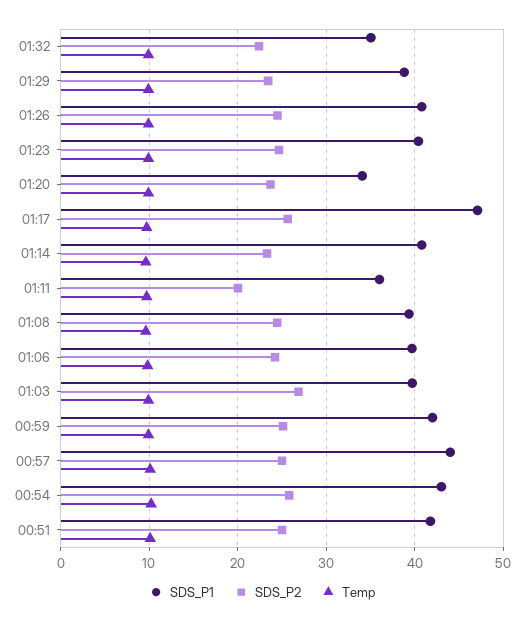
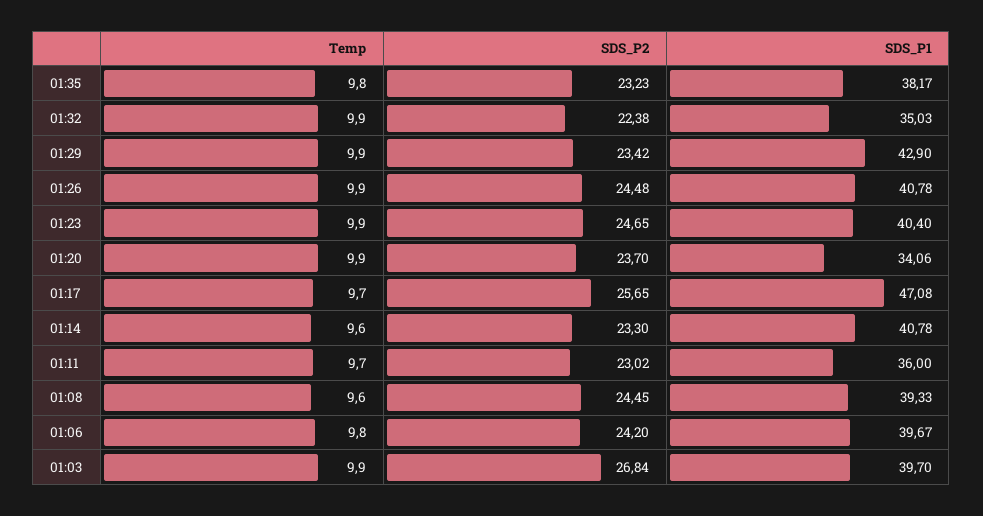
SDS_P1, 01:29: 39 -> 42.9
SDS_P2, 01:11: 20 -> 23.02
SDS_P1, 00:59: 42 -> none
SDS_P2, 00:59: 25 -> none
Temp, 00:59: 10 -> none
SDS_P1, 00:57: 44 -> none
SDS_P2, 00:57: 25 -> none
Temp, 00:57: 10 -> none
SDS_P1, 00:54: 43 -> none
SDS_P2, 00:54: 26 -> none
Temp, 00:54: 10 -> none
SDS_P1, 00:51: 42 -> none
SDS_P2, 00:51: 25 -> none
Temp, 00:51: 10 -> none
Temp, 01:35: none -> 9.8
SDS_P2, 01:35: none -> 23.23
SDS_P1, 01:35: none -> 38.17

